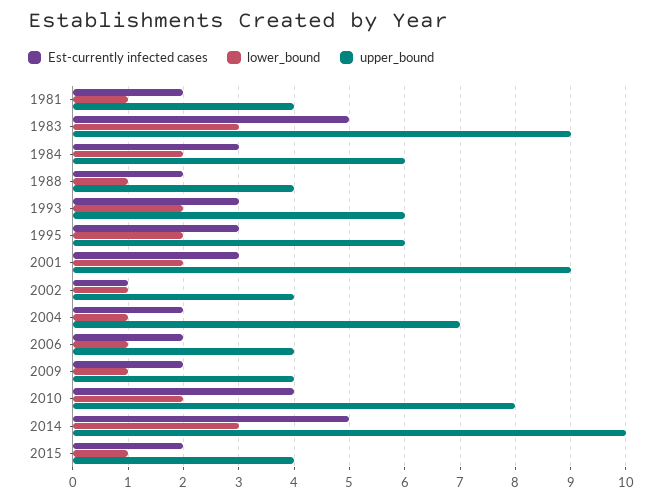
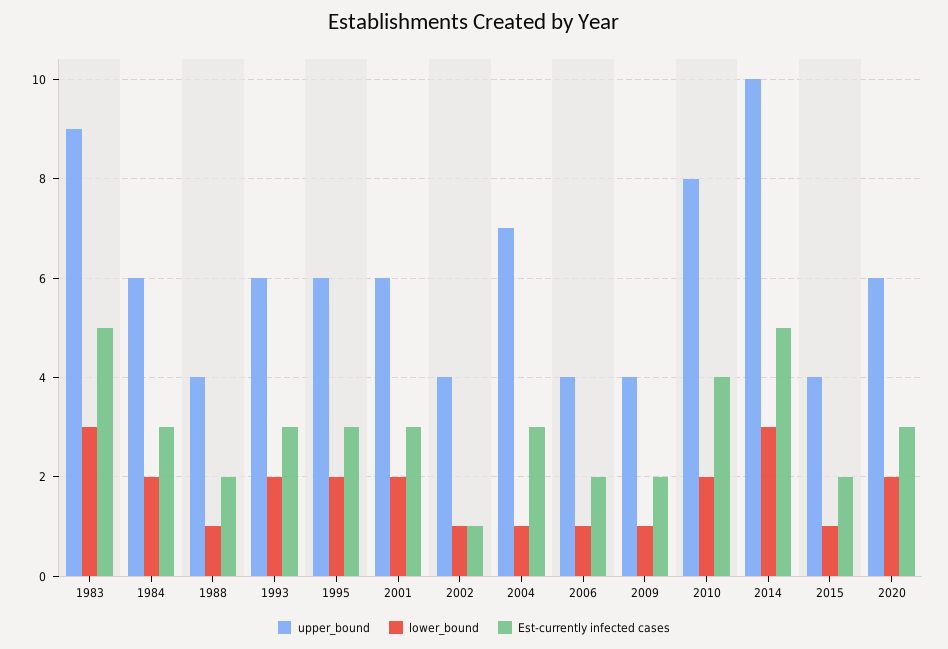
Est-currently infected cases, 1981: 2 -> none
lower_bound, 1981: 1 -> none
upper_bound, 1981: 4 -> none
upper_bound, 2001: 9 -> 6
Est-currently infected cases, 2004: 2 -> 3
upper_bound, 2020: none -> 6
lower_bound, 2020: none -> 2
Est-currently infected cases, 2020: none -> 3

